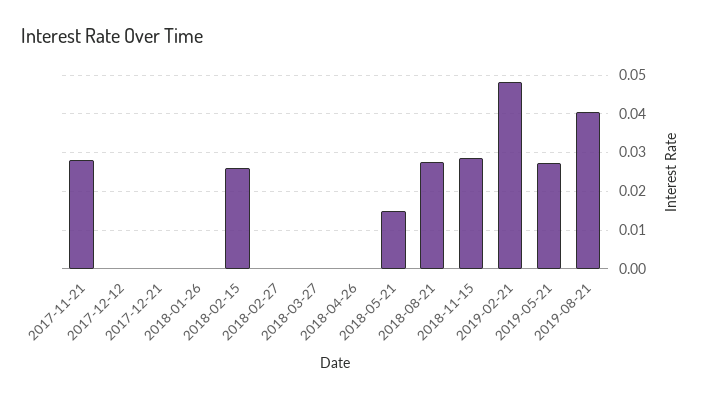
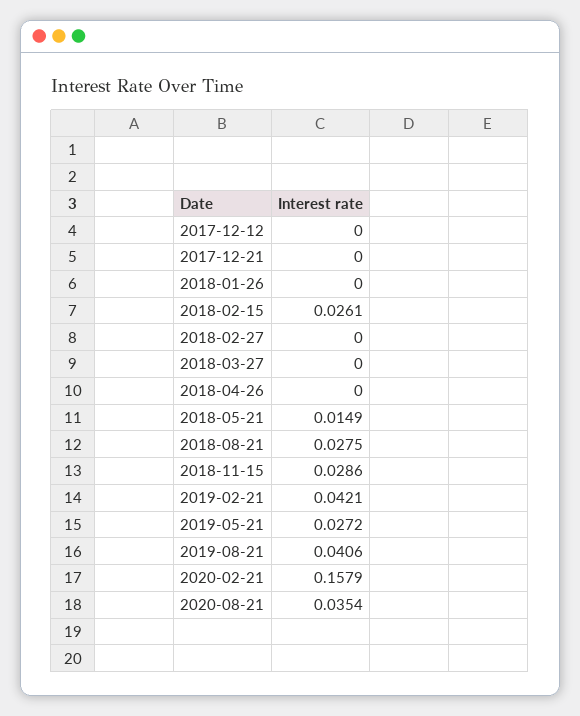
2017-11-21: 0.028 -> none
2019-02-21: 0.048 -> 0.0421
2020-02-21: none -> 0.1579
2020-08-21: none -> 0.0354

